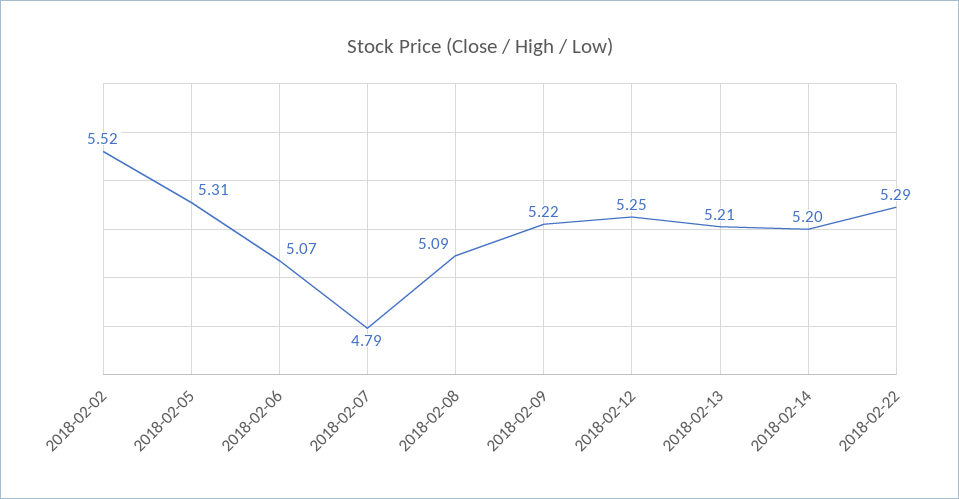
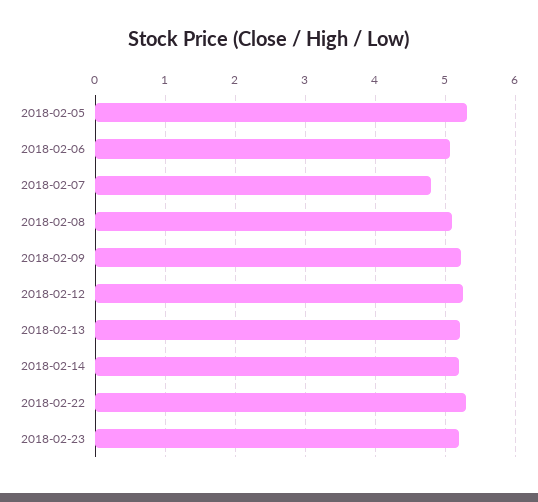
2018-02-02: 5.52 -> none
2018-02-23: none -> 5.2

